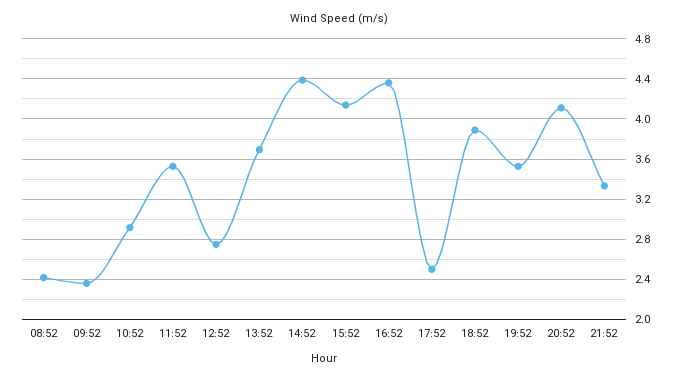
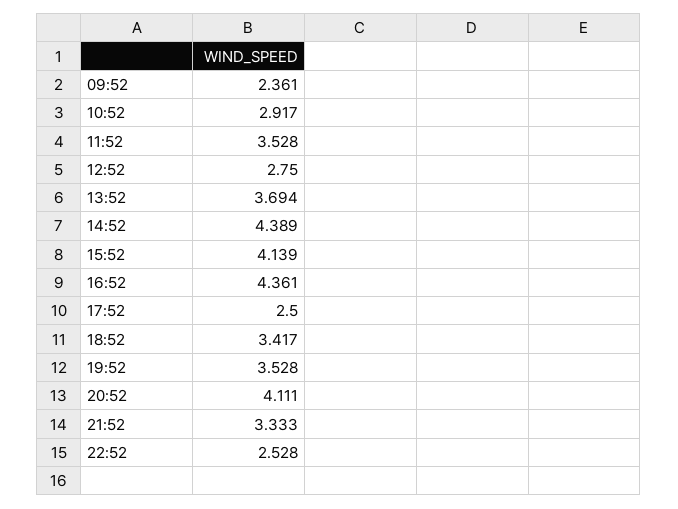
08:52: 2.4 -> none
18:52: 3.9 -> 3.417
22:52: none -> 2.528

